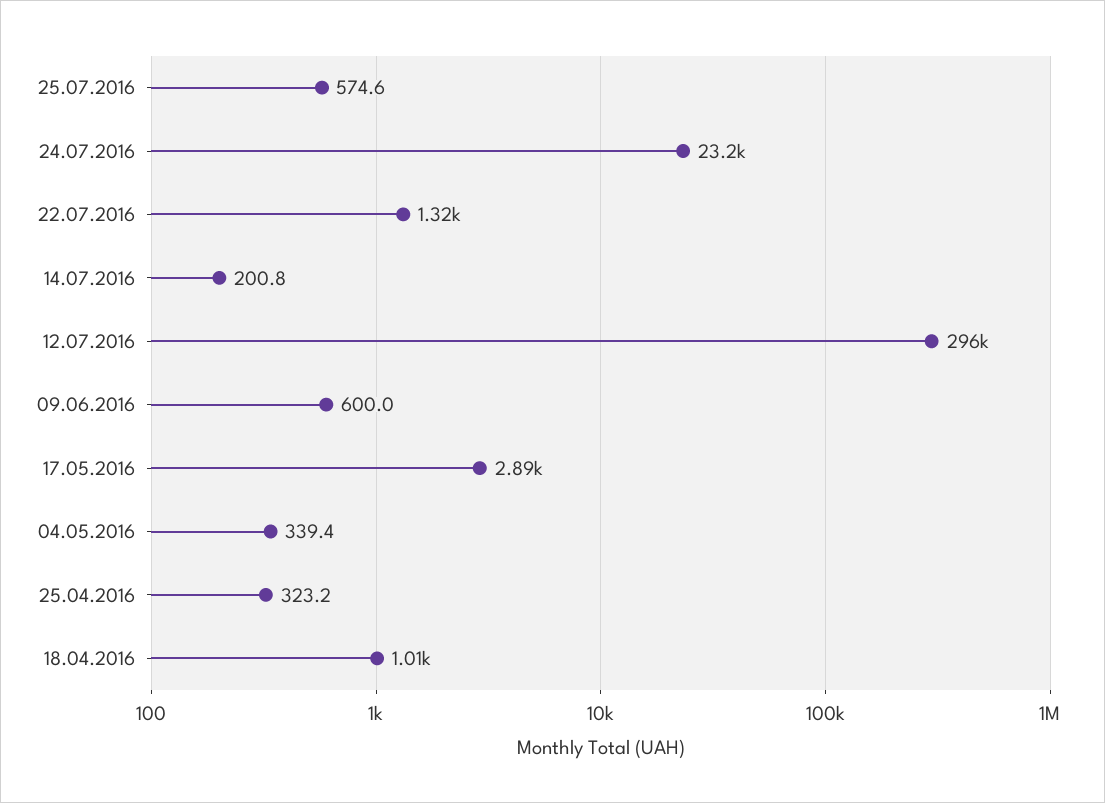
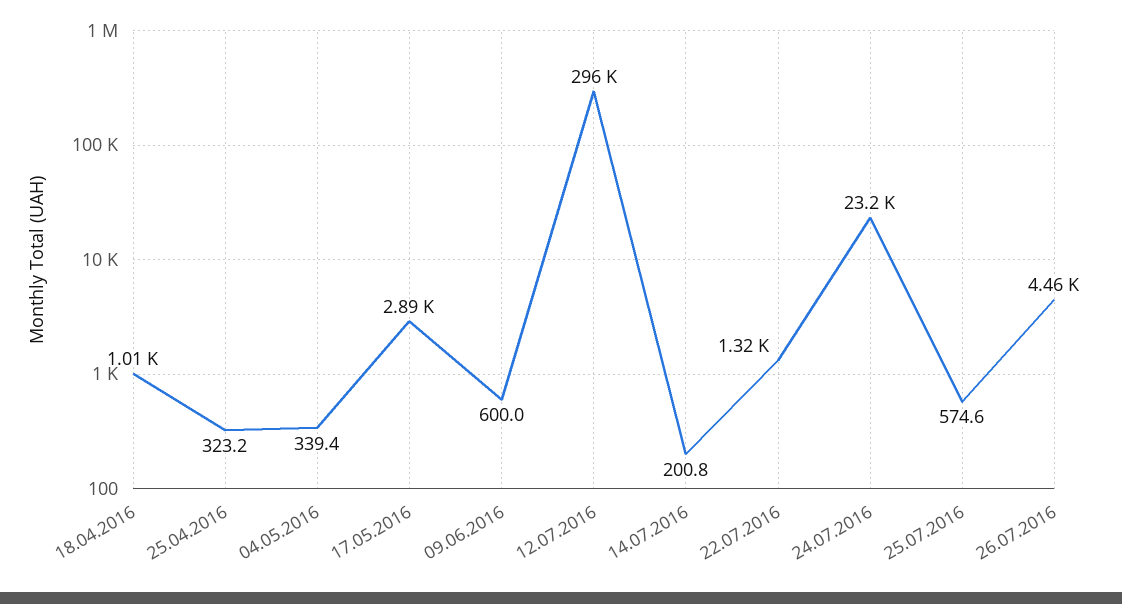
26.07.2016: none -> 4460

